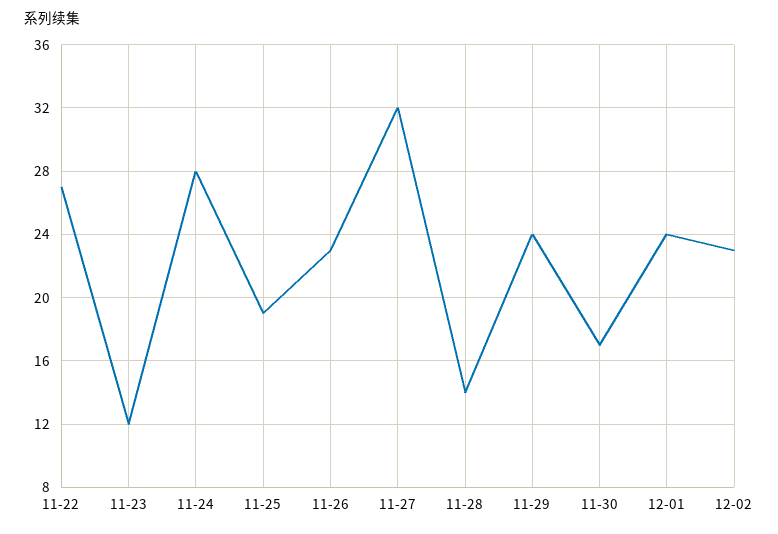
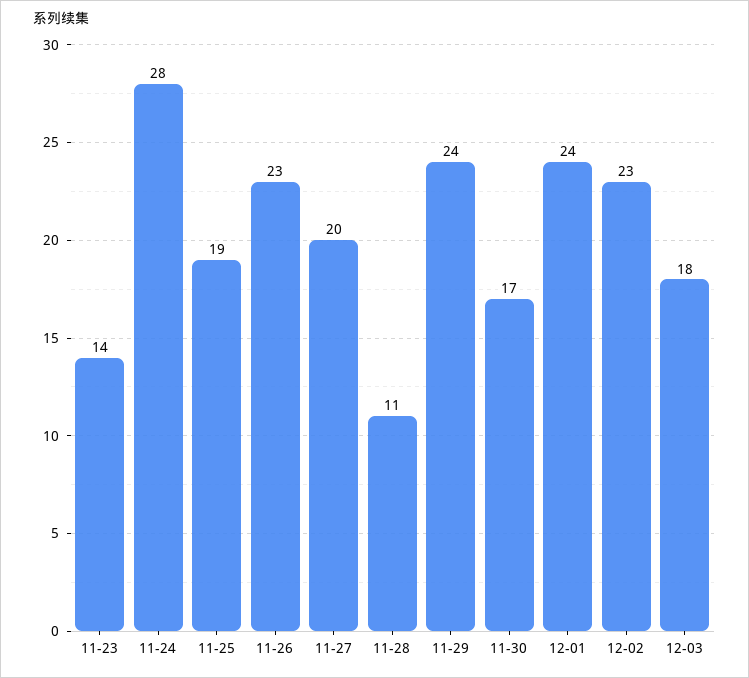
11-22: 27 -> none
11-23: 12 -> 14
11-27: 32 -> 20
11-28: 14 -> 11
12-03: none -> 18

